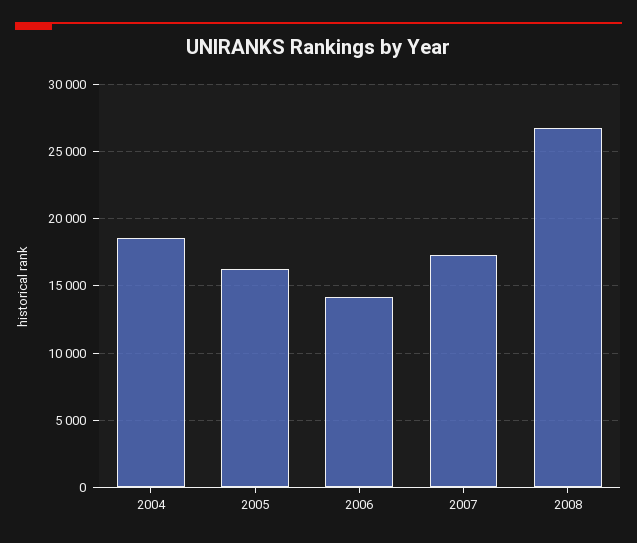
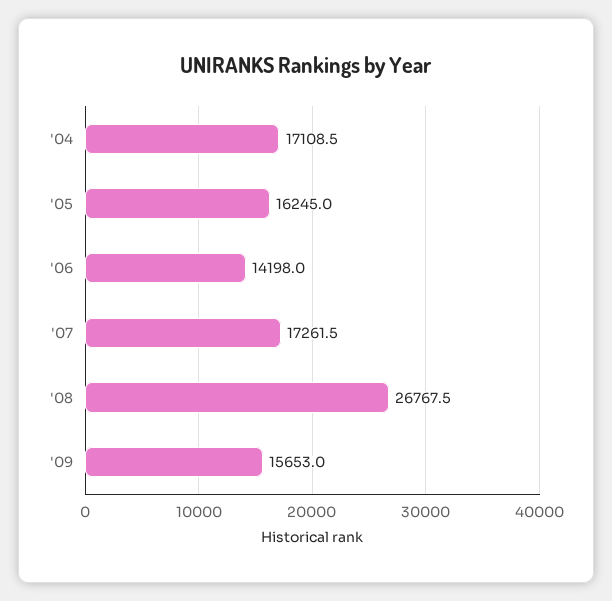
2004: 18500 -> 17108.5
'09: none -> 15653

